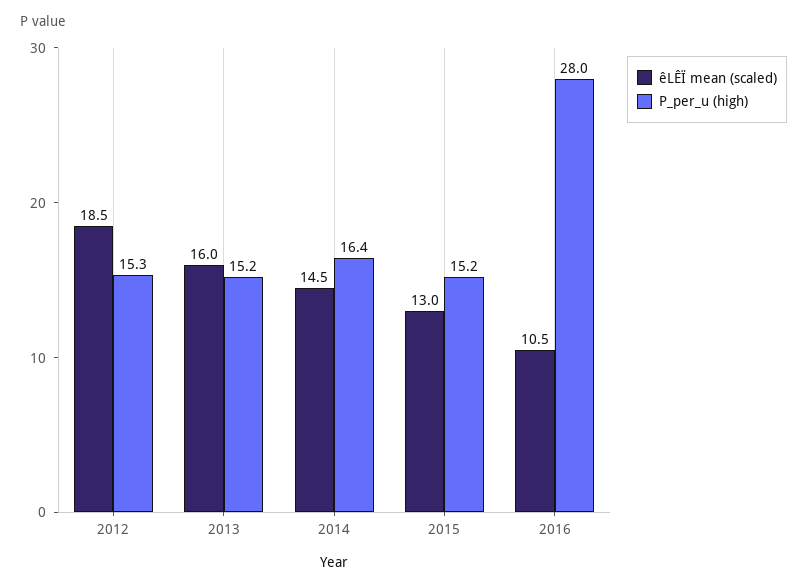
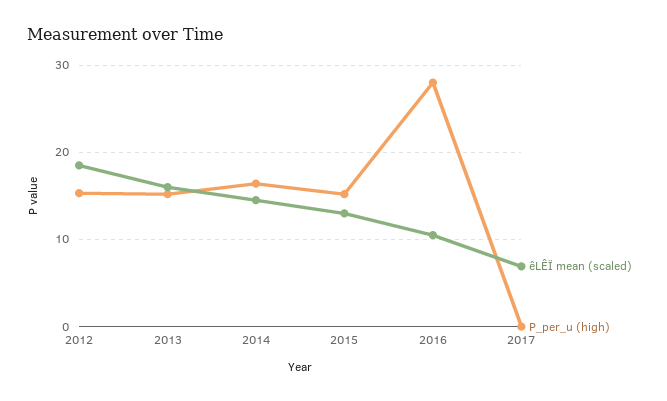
êLÊÏ mean (scaled), 2017: none -> 7
P_per_u (high), 2017: none -> 0

